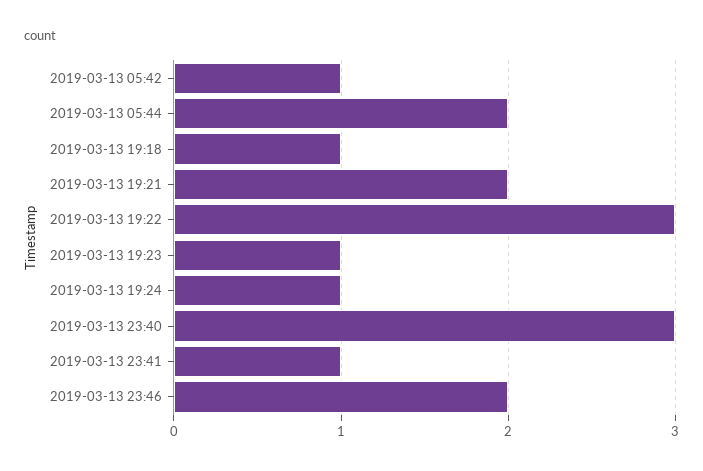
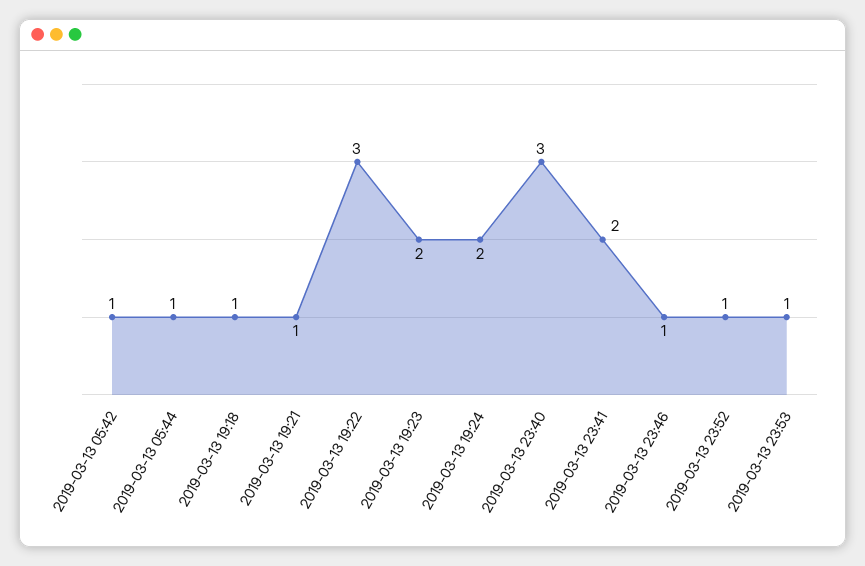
2019-03-13 05:44: 2 -> 1
2019-03-13 19:21: 2 -> 1
2019-03-13 19:23: 1 -> 2
2019-03-13 19:24: 1 -> 2
2019-03-13 23:41: 1 -> 2
2019-03-13 23:46: 2 -> 1
2019-03-13 23:52: none -> 1
2019-03-13 23:53: none -> 1

